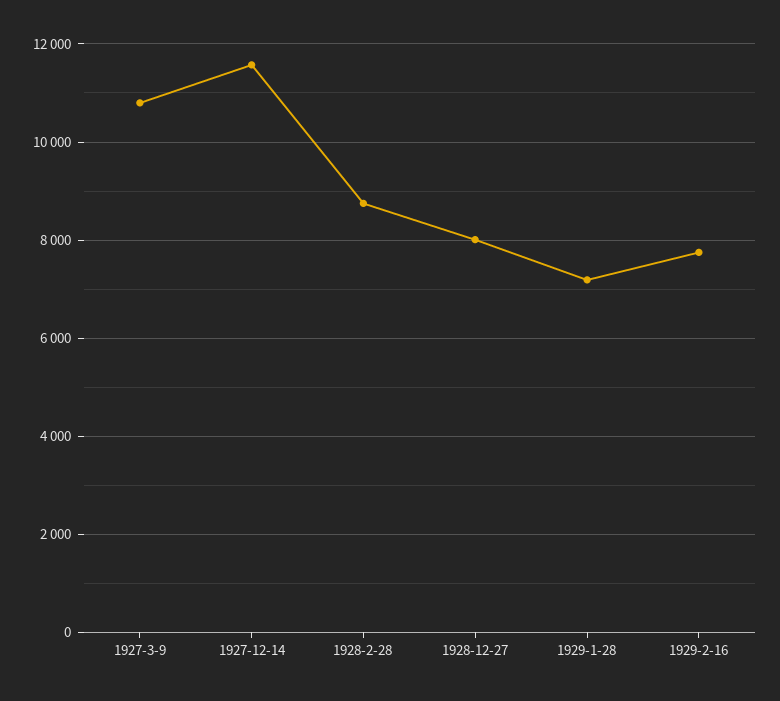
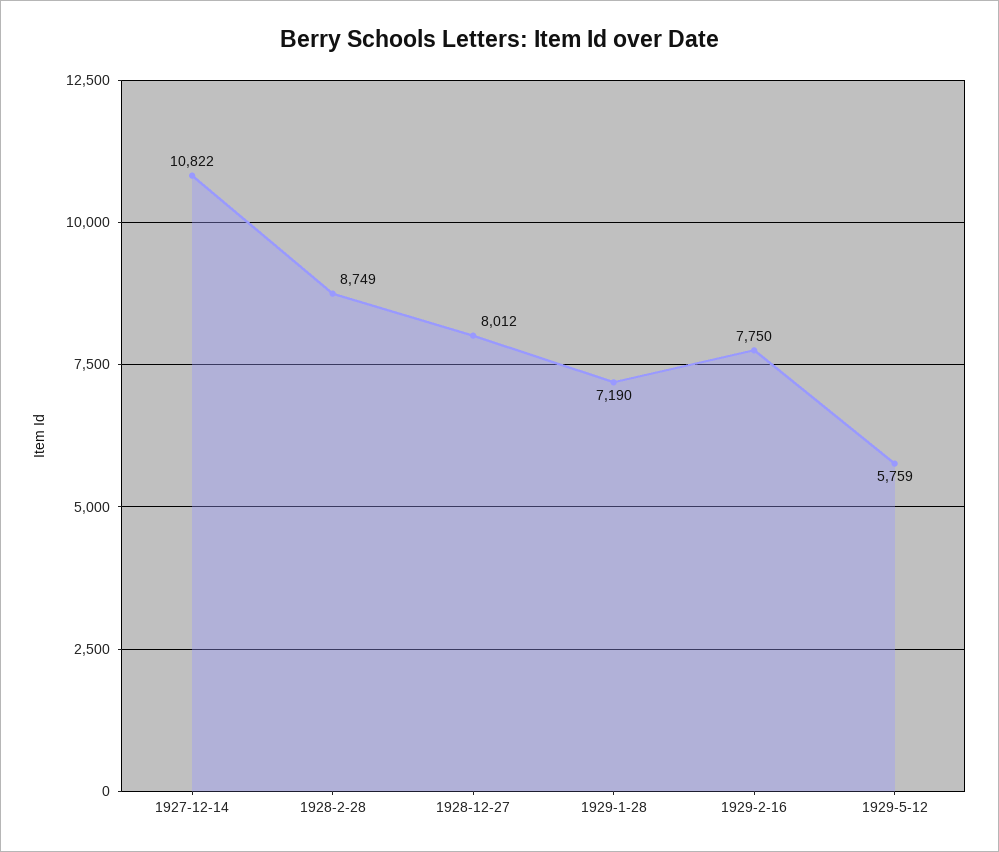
1927-3-9: 10800 -> none
1927-12-14: 11600 -> 10822
1929-5-12: none -> 5759

